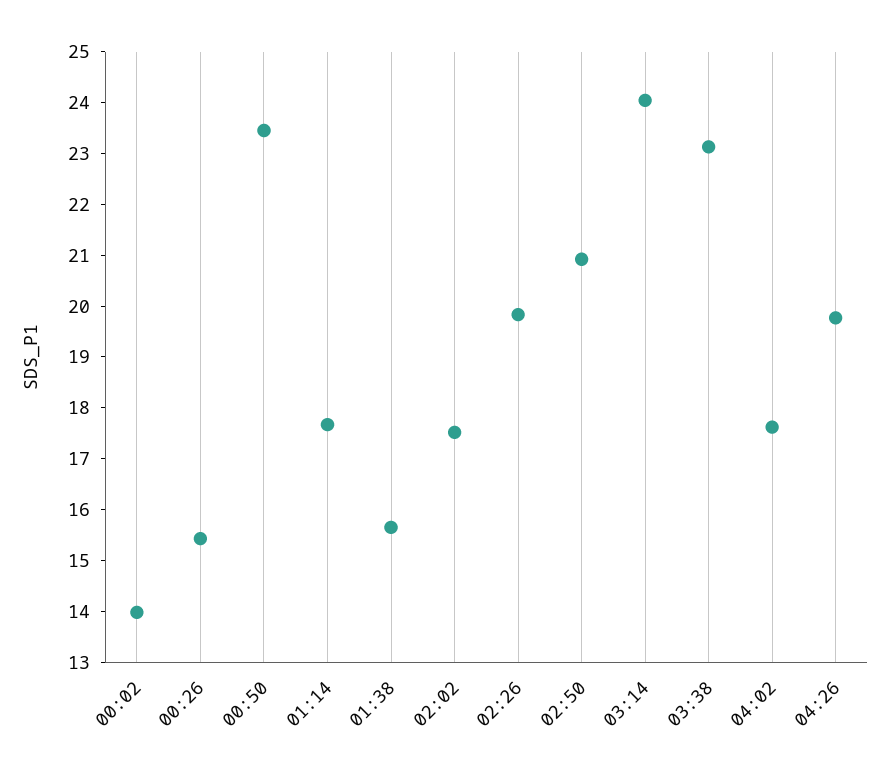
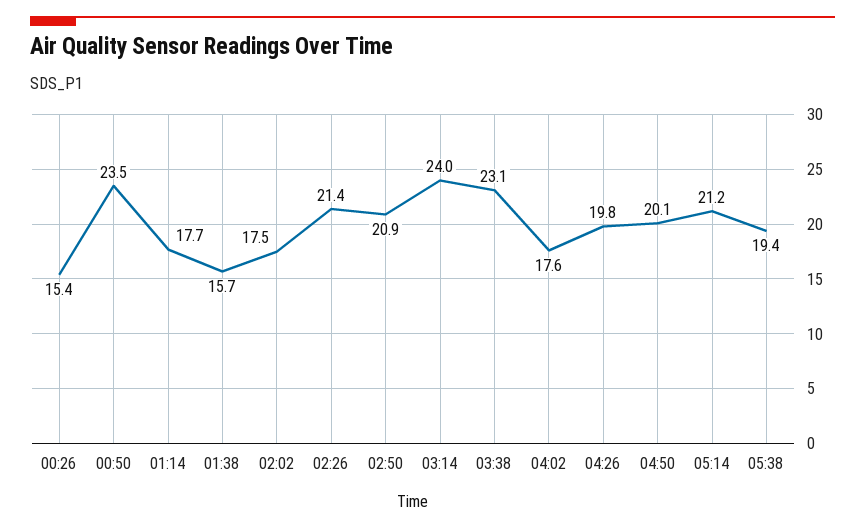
00:02: 14 -> none
02:26: 19.8 -> 21.4
04:50: none -> 20.1
05:14: none -> 21.2
05:38: none -> 19.4

